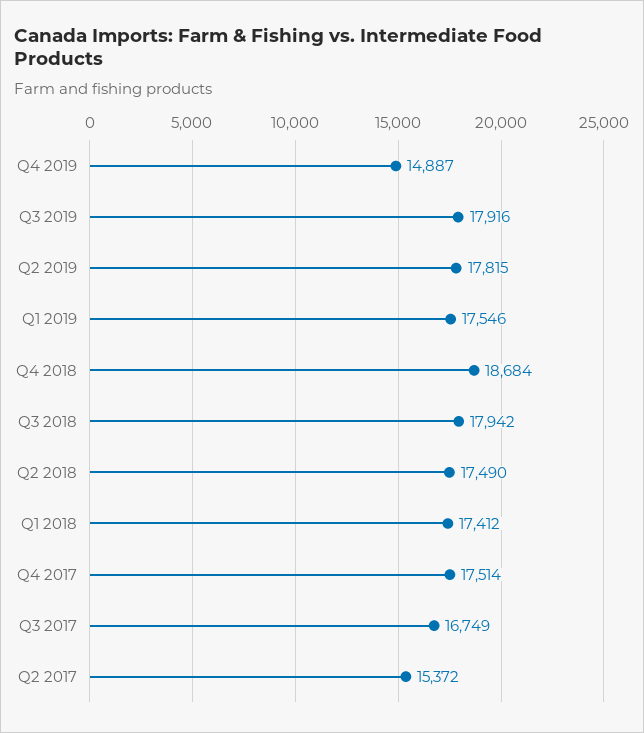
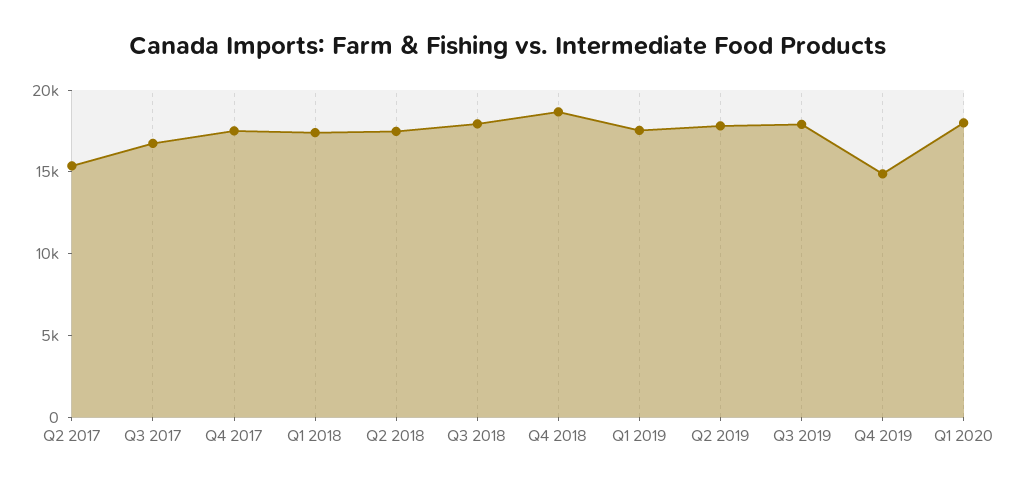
Q1 2020: none -> 18000

